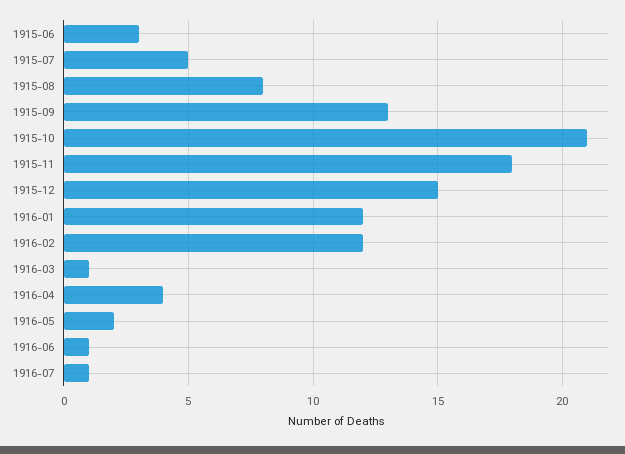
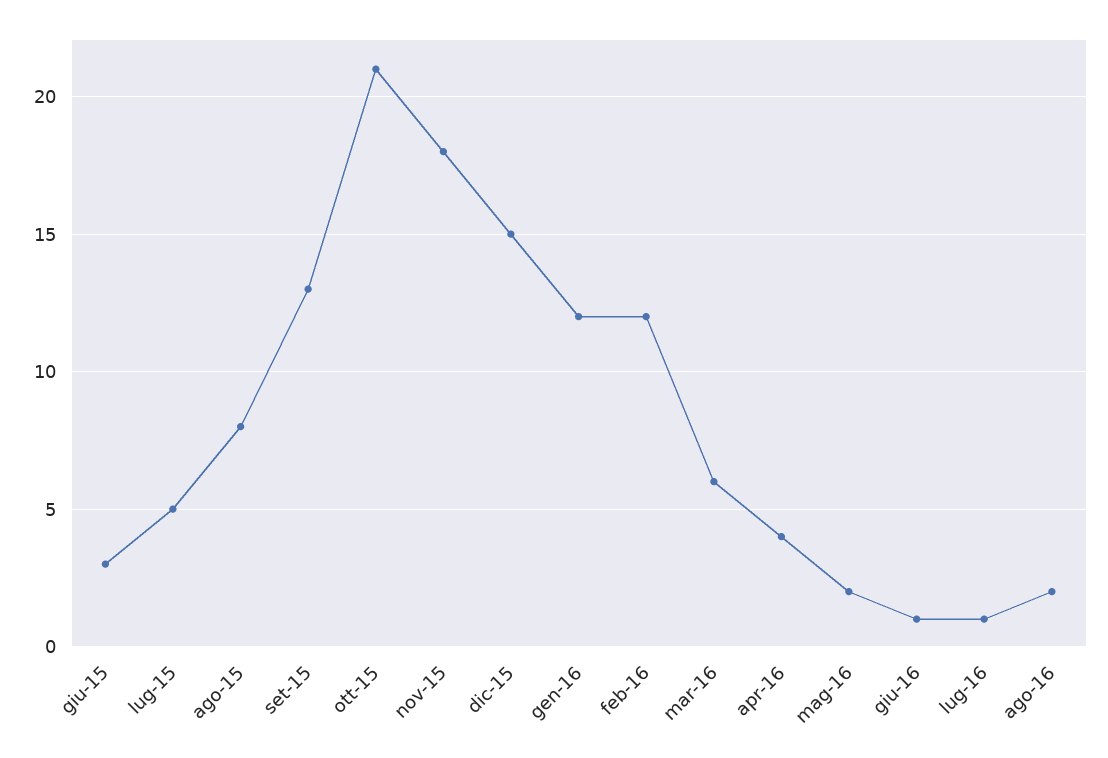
1916-03: 1 -> 6
ago-16: none -> 2

